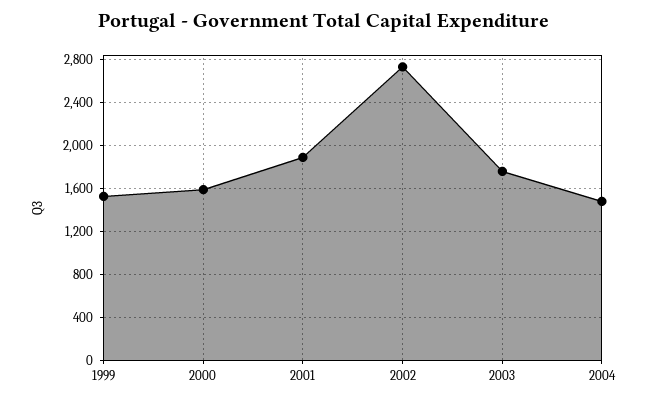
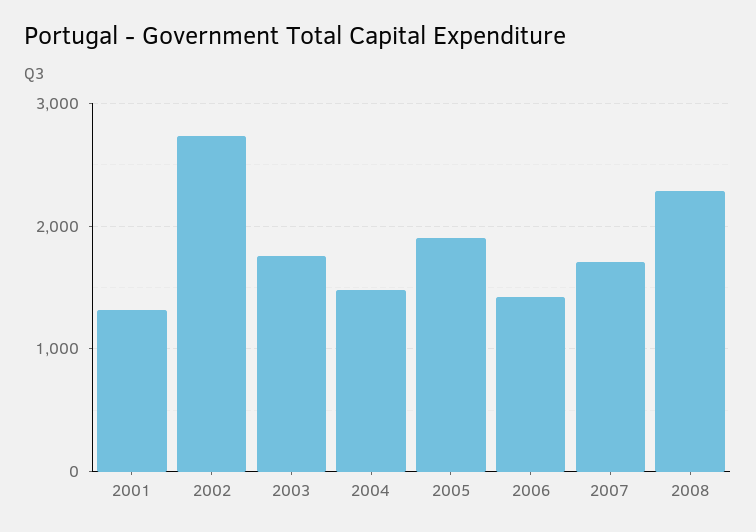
1999: 1500 -> none
2000: 1600 -> none
2001: 1900 -> 1300
2005: none -> 1900
2006: none -> 1400
2007: none -> 1700
2008: none -> 2300

